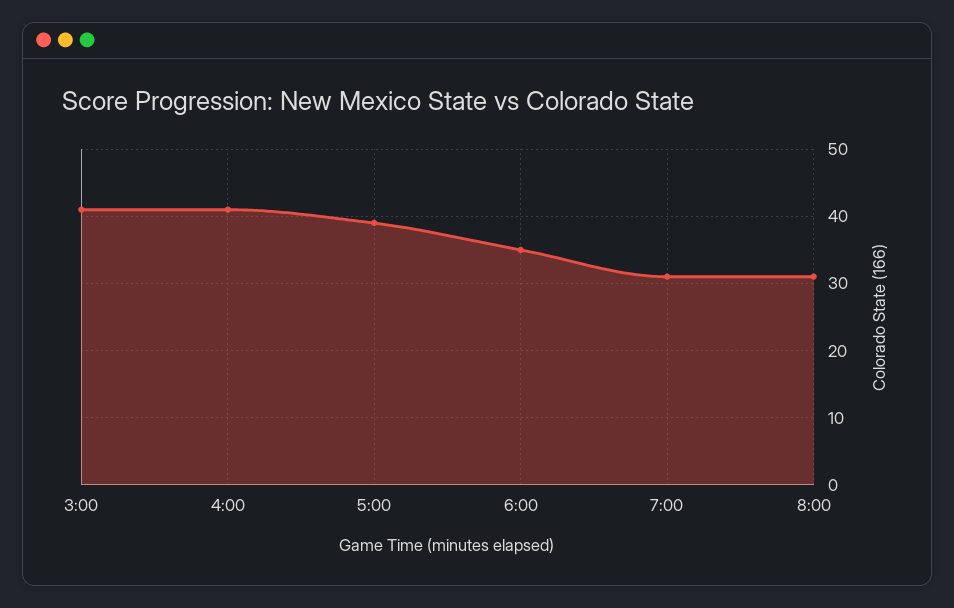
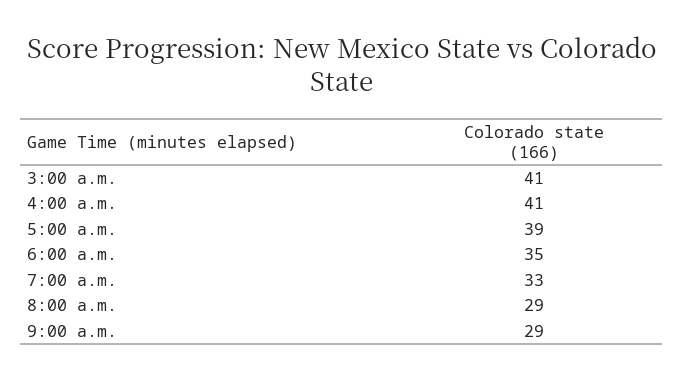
7:00: 31 -> 33
8:00: 31 -> 29
9:00 a.m.: none -> 29

